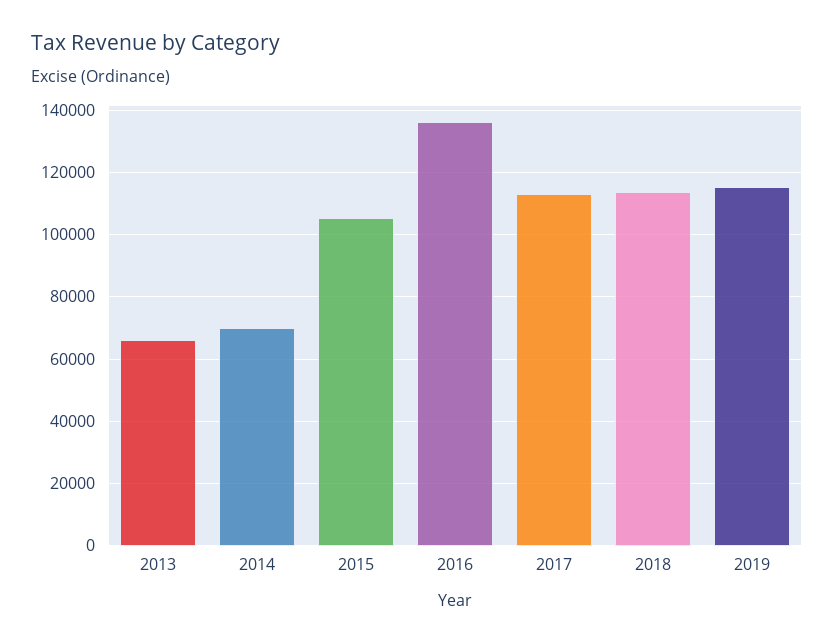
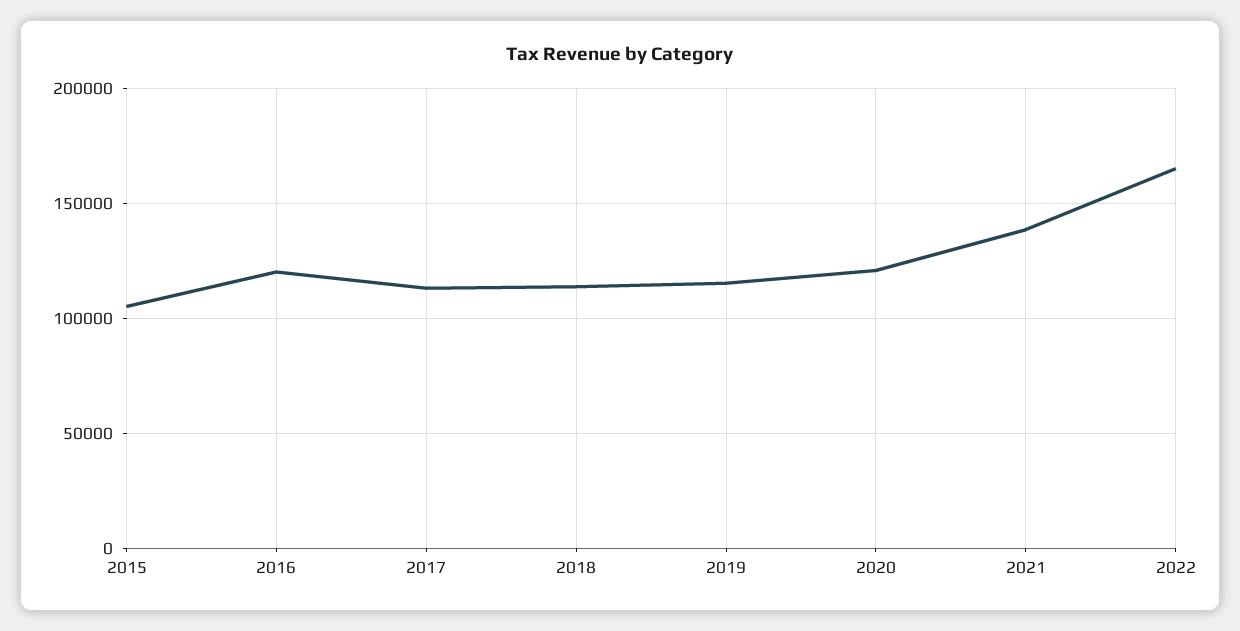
2013: 66000 -> none
2014: 70000 -> none
2016: 136000 -> 120000
2020: none -> 120000
2021: none -> 140000
2022: none -> 165000

